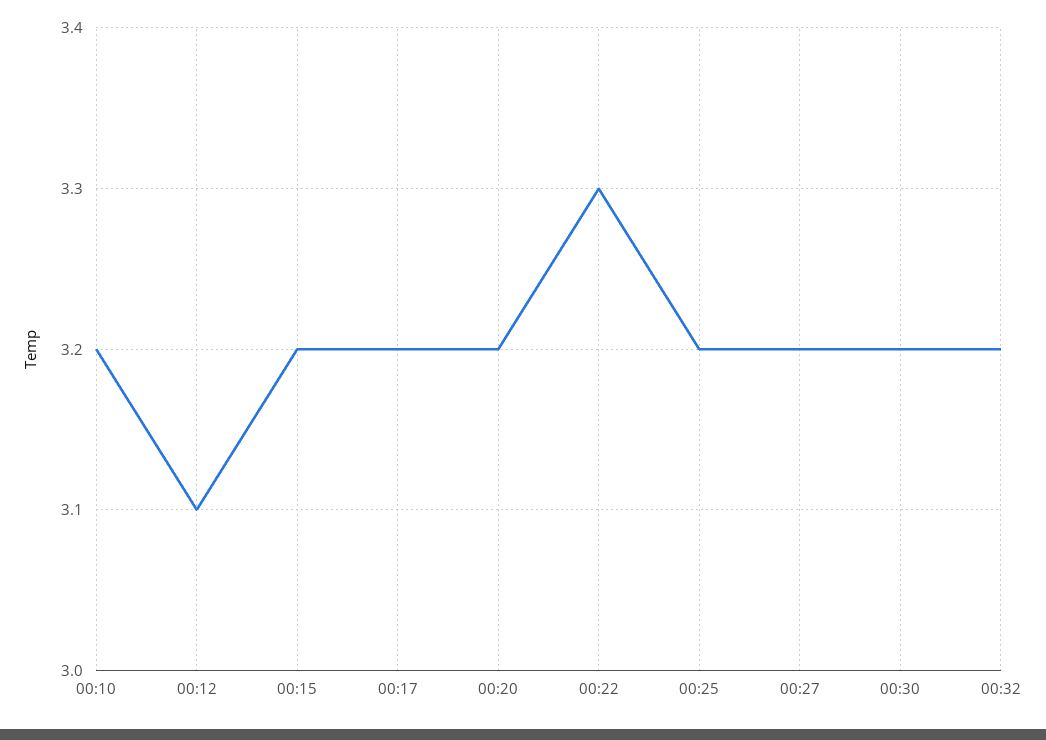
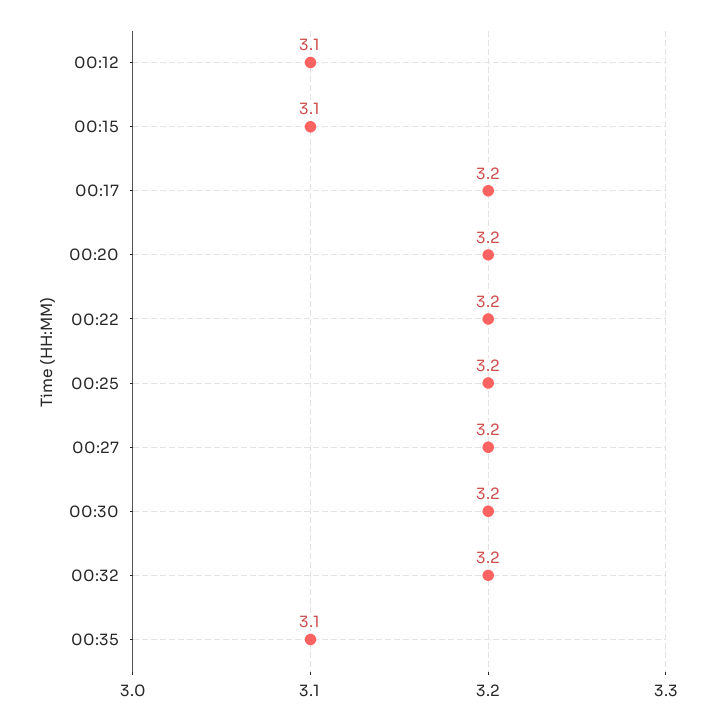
00:10: 3.2 -> none
00:15: 3.2 -> 3.1
00:22: 3.3 -> 3.2
00:35: none -> 3.1

